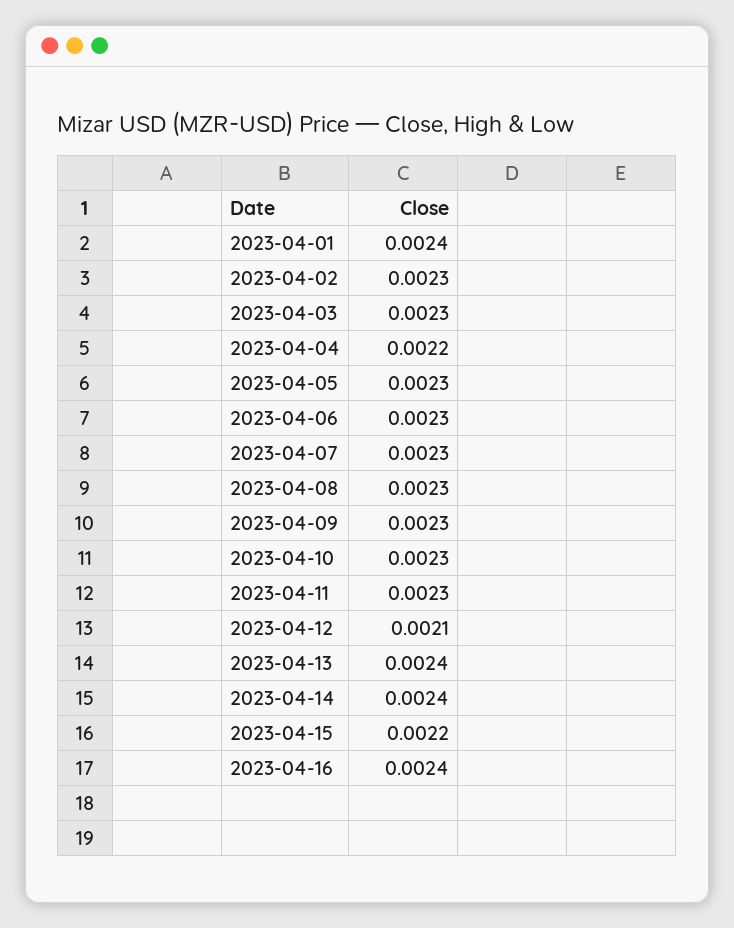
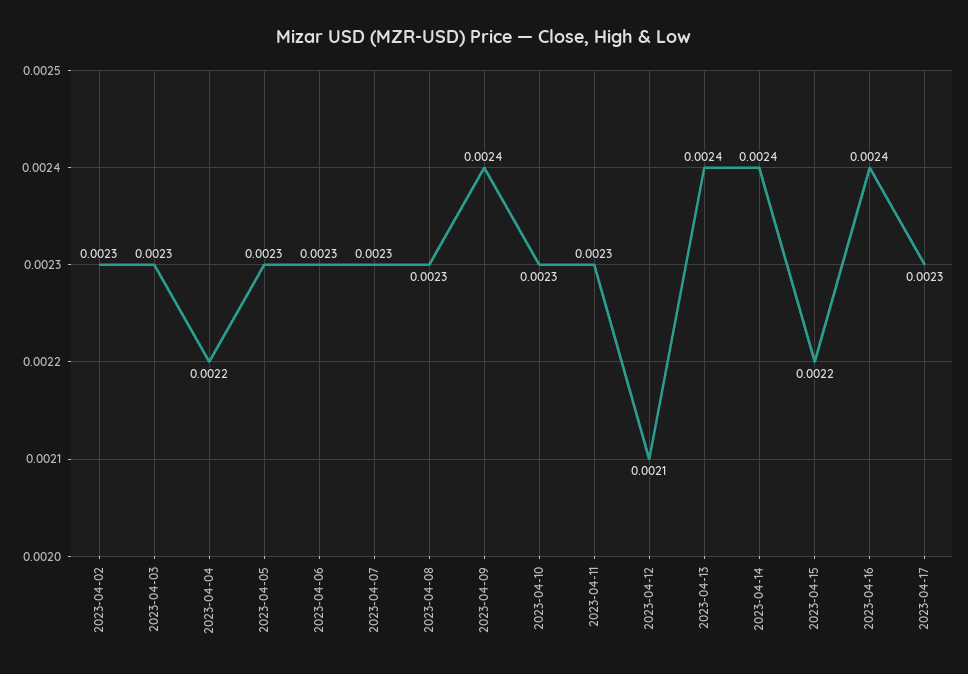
2023-04-01: 0.0024 -> none
2023-04-09: 0.0023 -> 0.0024
2023-04-17: none -> 0.0023

